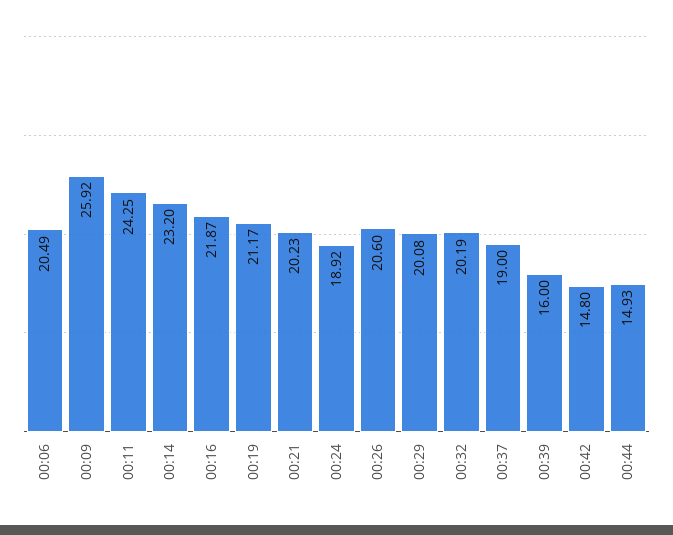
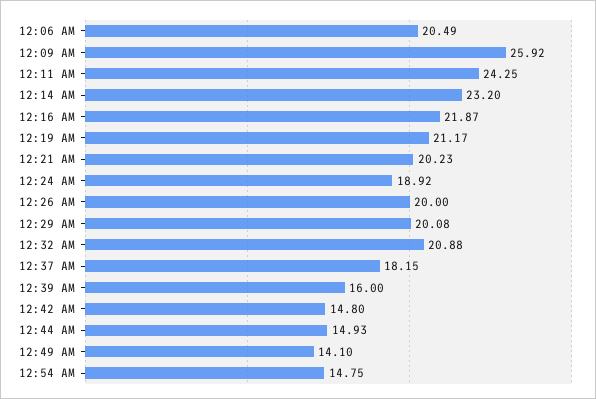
00:26: 20.6 -> 20
00:32: 20.19 -> 20.88
00:37: 19 -> 18.15
12:49 AM: none -> 14.1
12:54 AM: none -> 14.75

